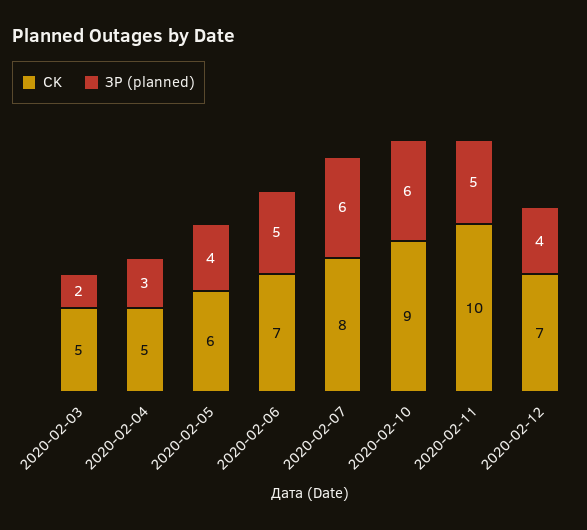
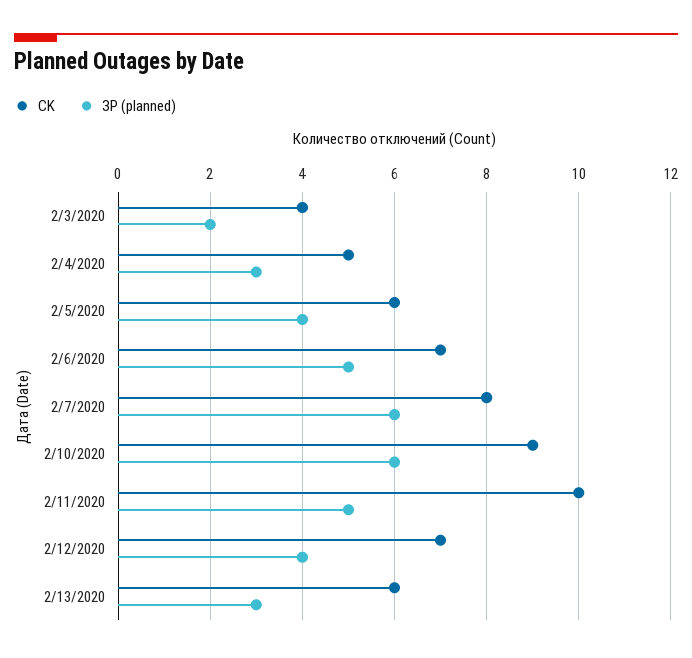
CK, 2020-02-03: 5 -> 4
CK, 2/13/2020: none -> 6
ЗР (planned), 2/13/2020: none -> 3

